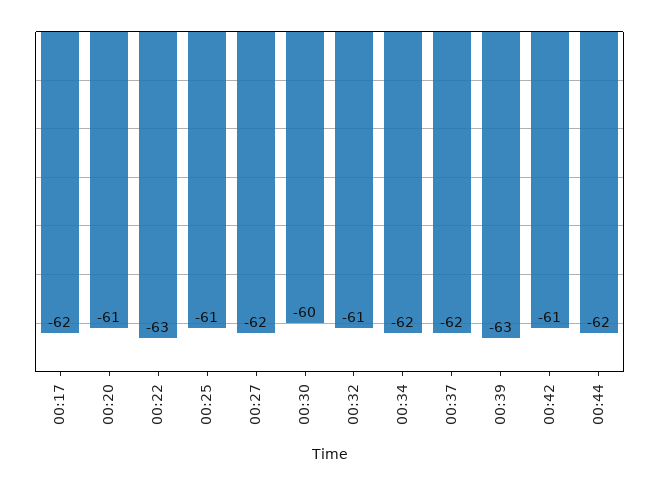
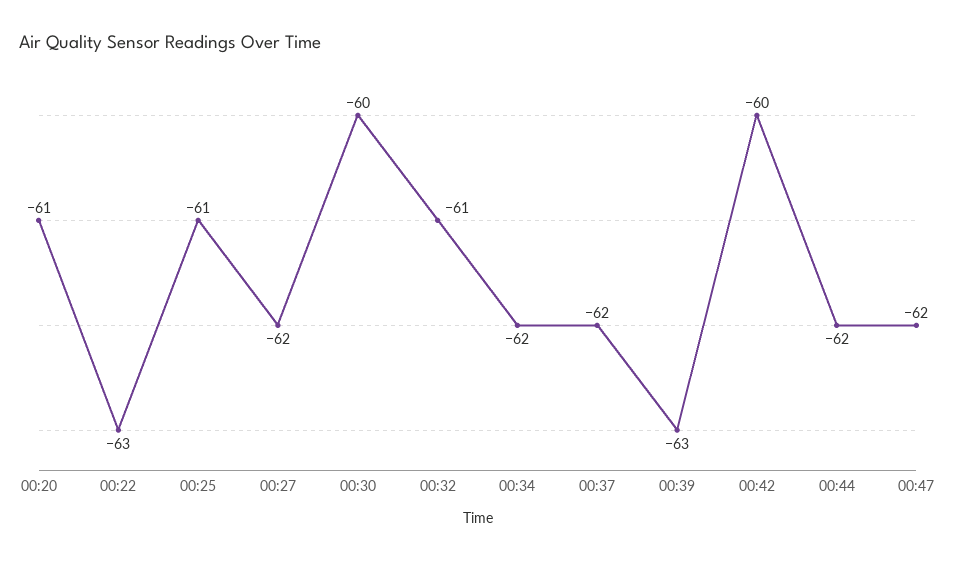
00:17: -62 -> none
00:42: -61 -> -60
00:47: none -> -62

